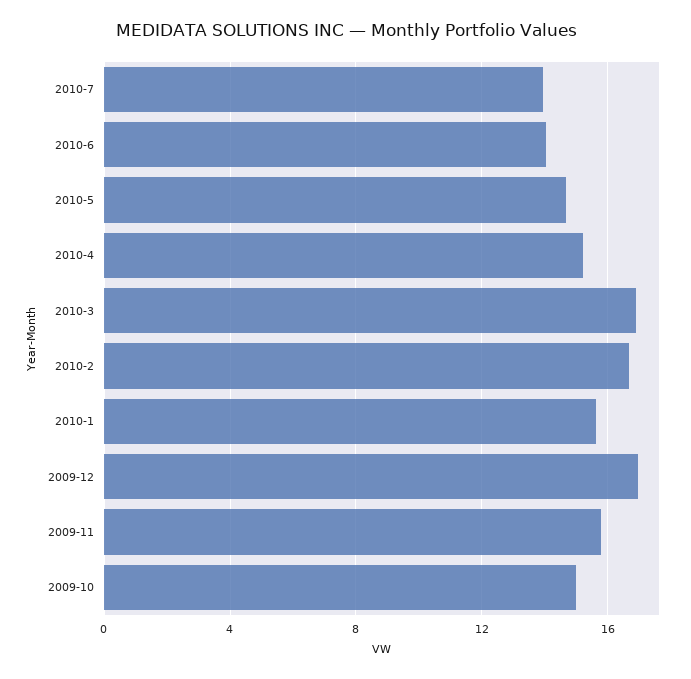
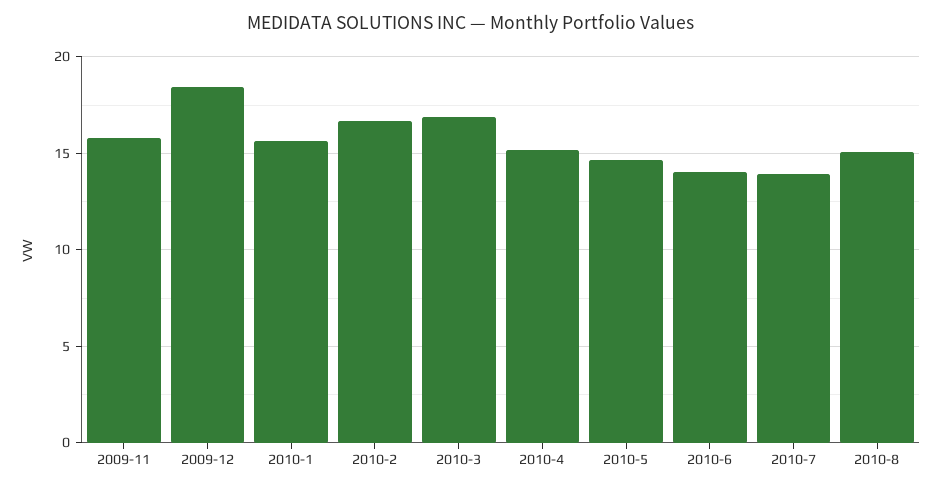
2009-12: 17 -> 18.5
2009-10: 15 -> none
2010-8: none -> 15

